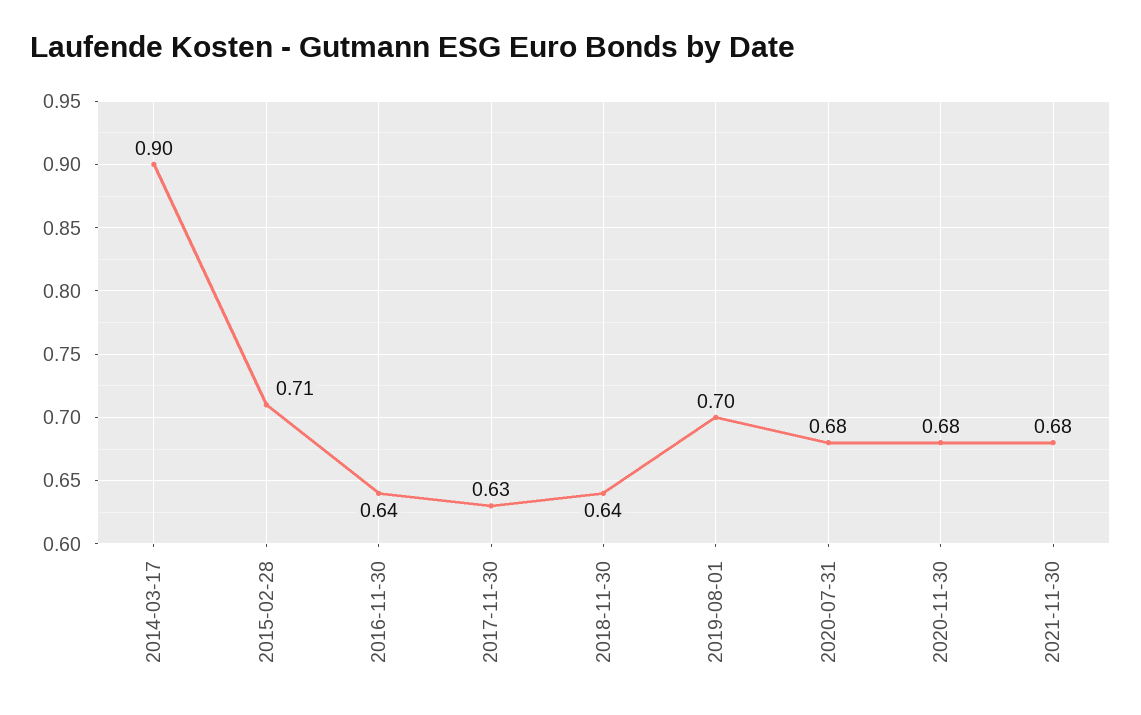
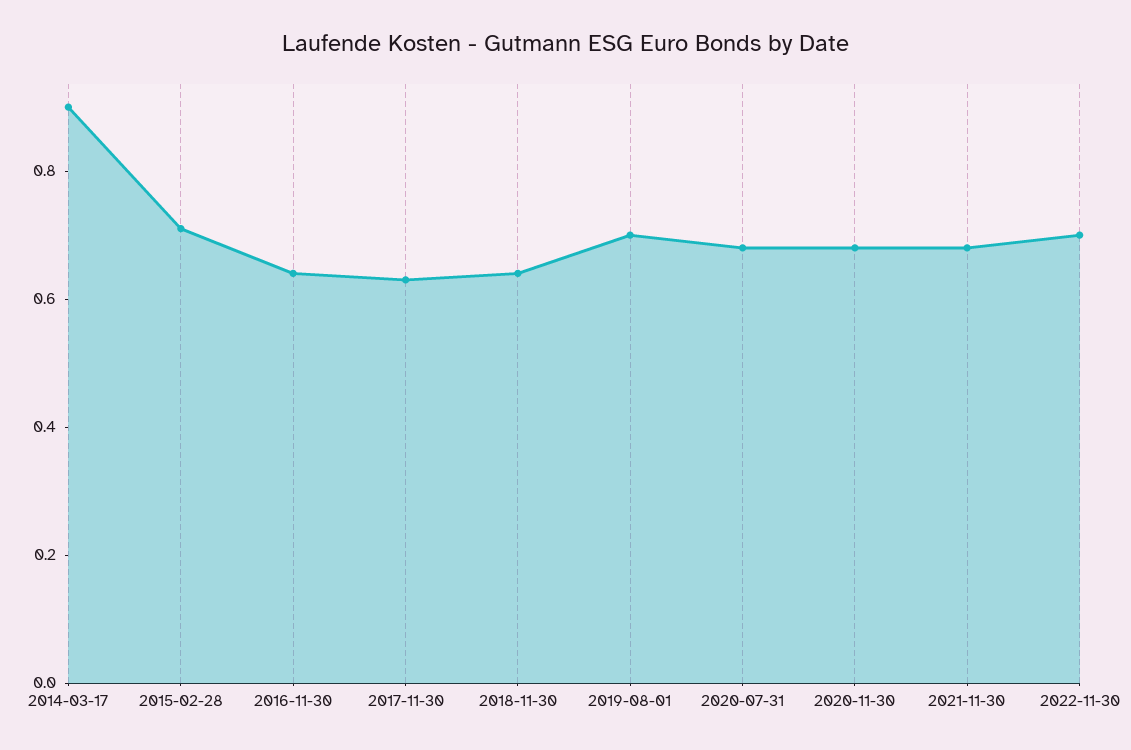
2022-11-30: none -> 0.7

